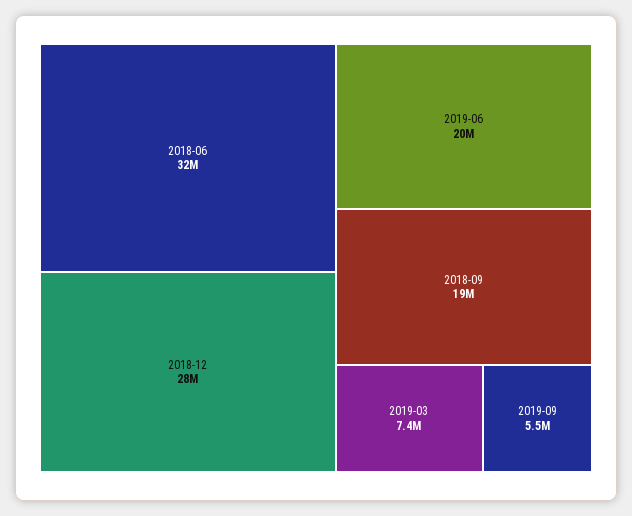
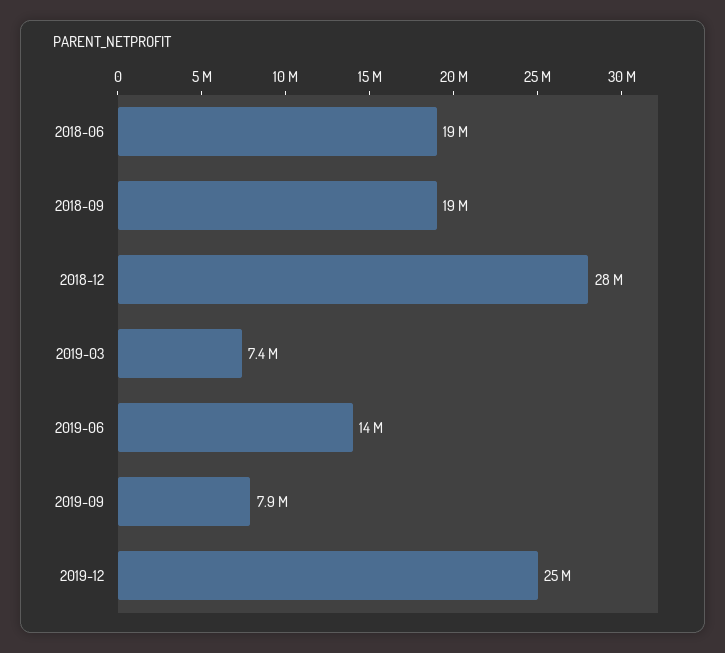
2018-06: 32000000 -> 19000000
2019-06: 20000000 -> 14000000
2019-09: 5500000 -> 7900000
2019-12: none -> 25000000

